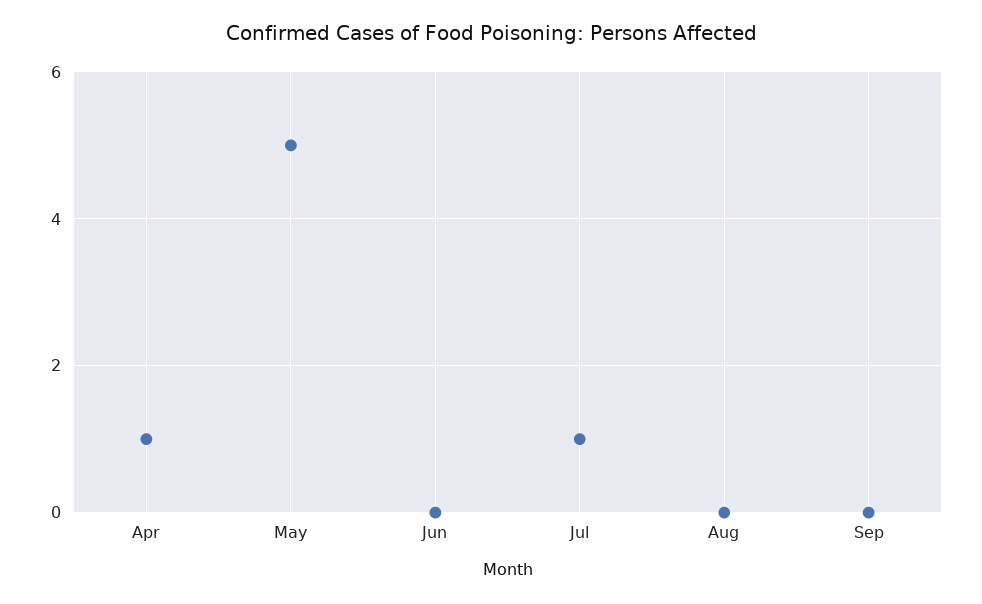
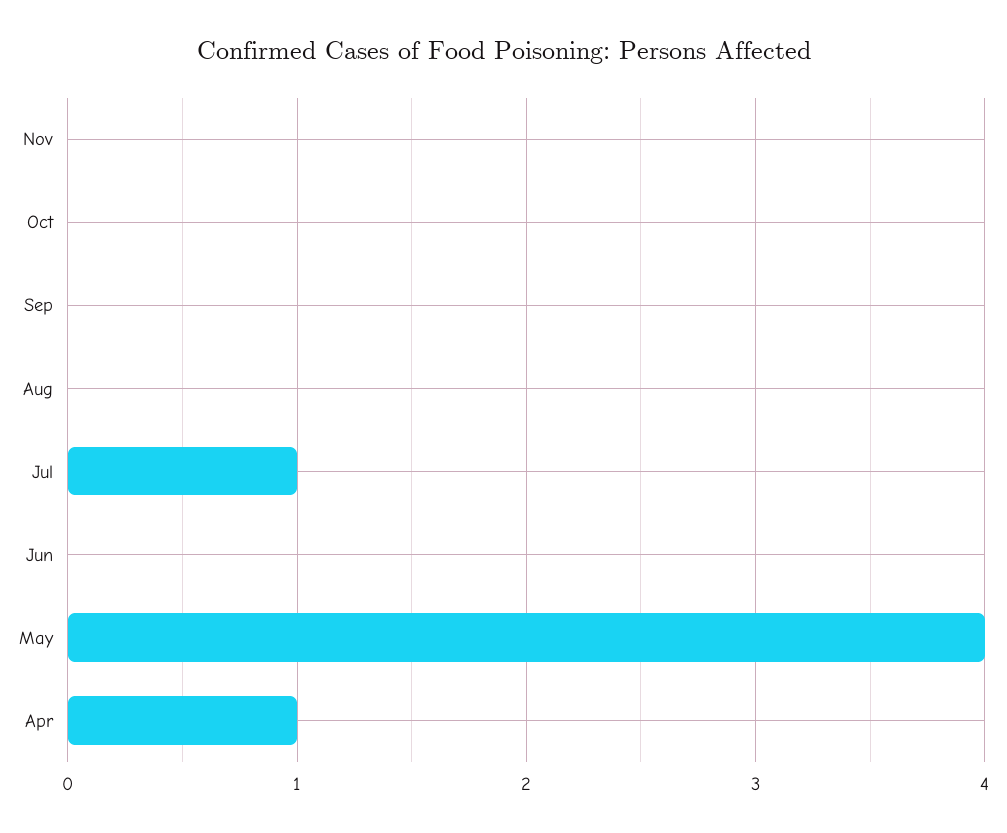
May: 5 -> 4
Nov: none -> 0
Oct: none -> 0

